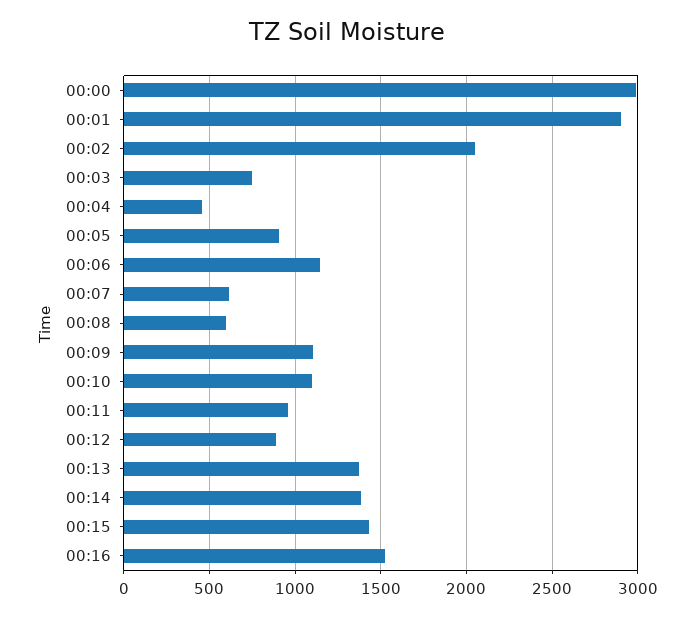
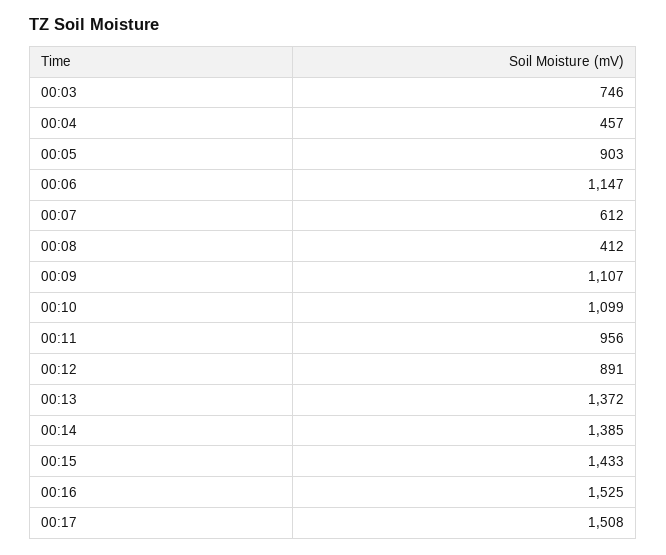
00:00: 3000 -> none
00:01: 2900 -> none
00:02: 2050 -> none
00:08: 600 -> 412
00:17: none -> 1508

